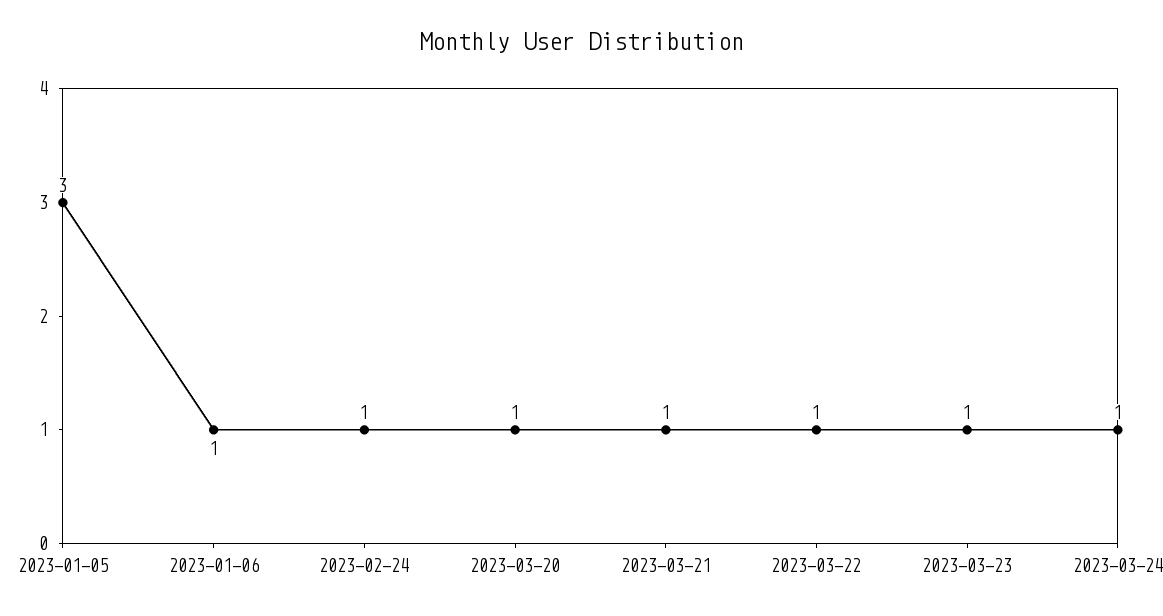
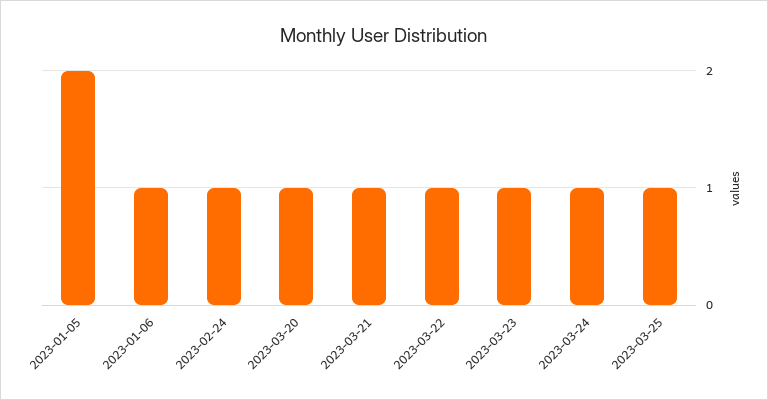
2023-01-05: 3 -> 2
2023-03-25: none -> 1

